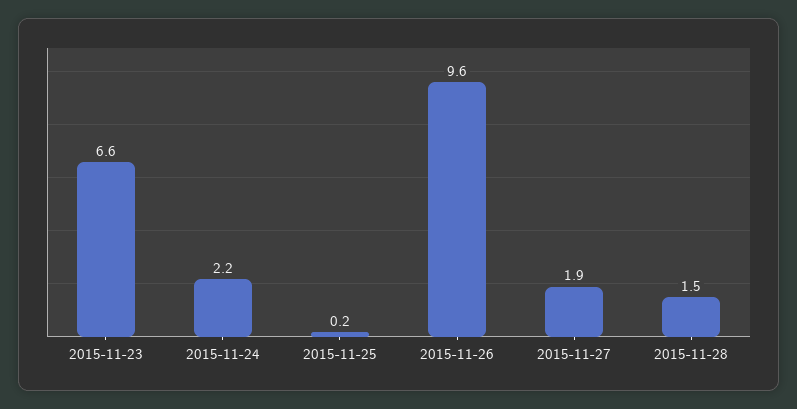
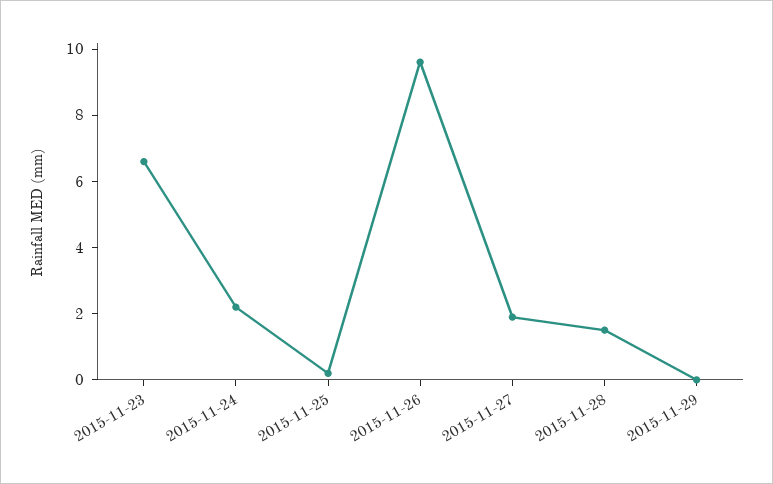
2015-11-29: none -> 0

